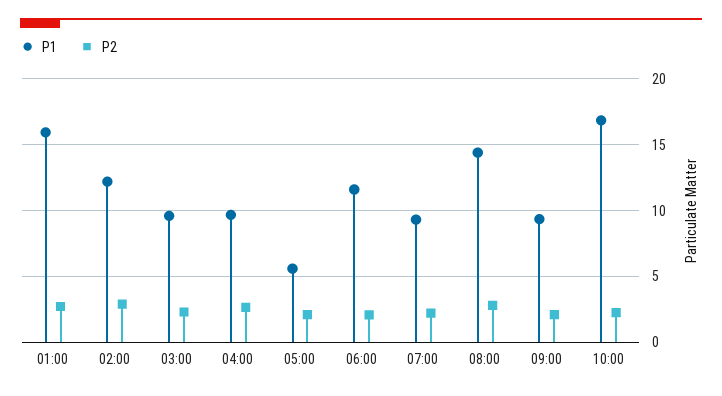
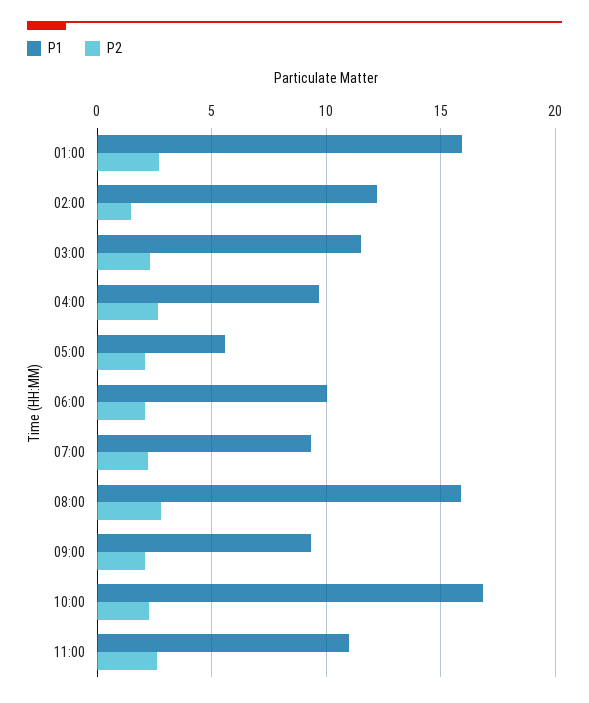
P2, 02:00: 3 -> 1.5
P1, 03:00: 9.5 -> 11.5
P1, 06:00: 11.5 -> 10
P1, 08:00: 14.5 -> 16
P1, 11:00: none -> 11
P2, 11:00: none -> 2.5

